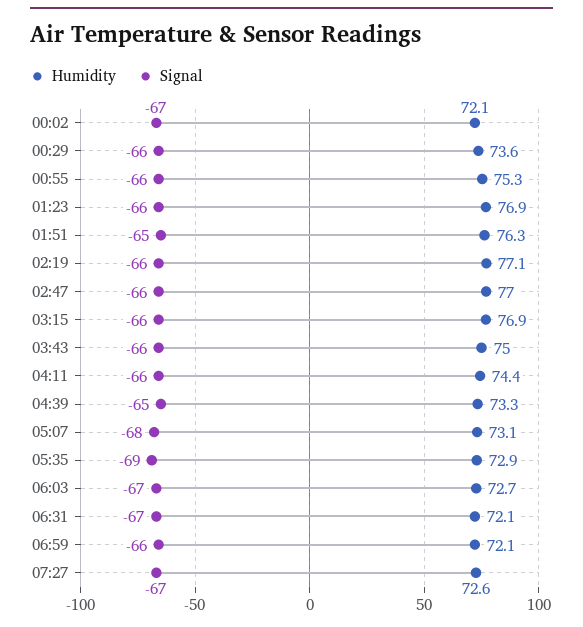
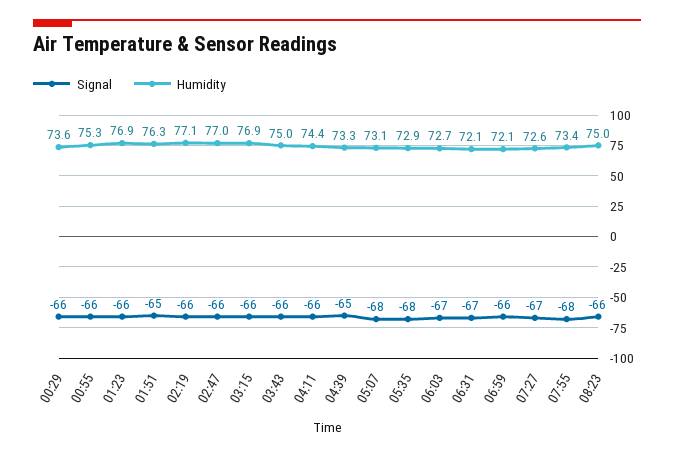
Humidity, 00:02: 72.1 -> none
Signal, 00:02: -67 -> none
Signal, 05:35: -69 -> -68
Signal, 07:55: none -> -68
Humidity, 07:55: none -> 73.4
Signal, 08:23: none -> -66
Humidity, 08:23: none -> 75

